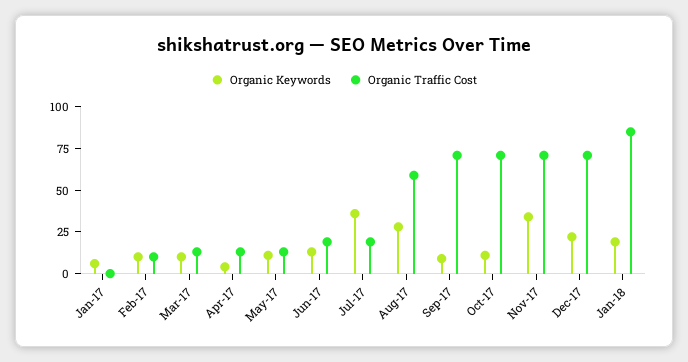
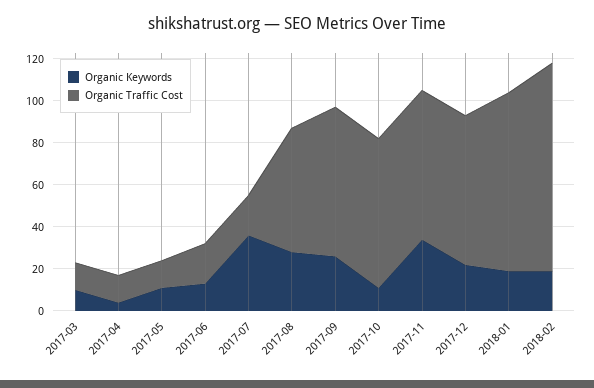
Organic Keywords, Jan-17: 5 -> none
Organic Traffic Cost, Jan-17: 0 -> none
Organic Keywords, Feb-17: 10 -> none
Organic Traffic Cost, Feb-17: 10 -> none
Organic Keywords, Sep-17: 10 -> 25
Organic Keywords, 2018-02: none -> 20
Organic Traffic Cost, 2018-02: none -> 100

